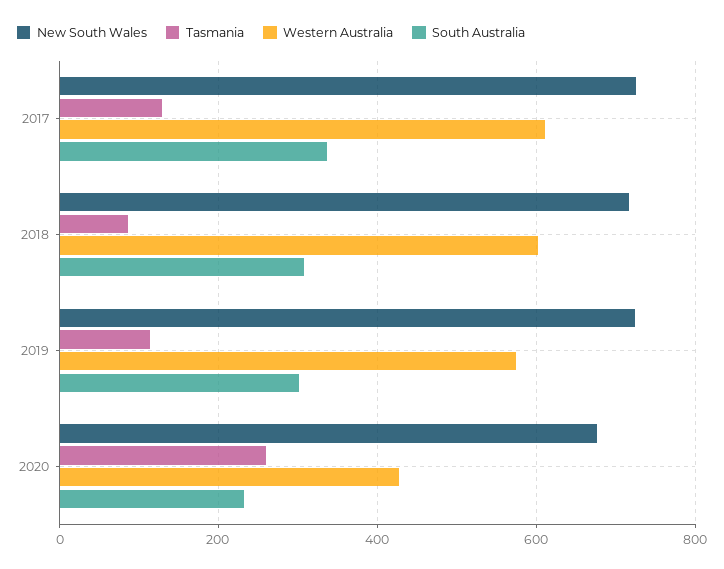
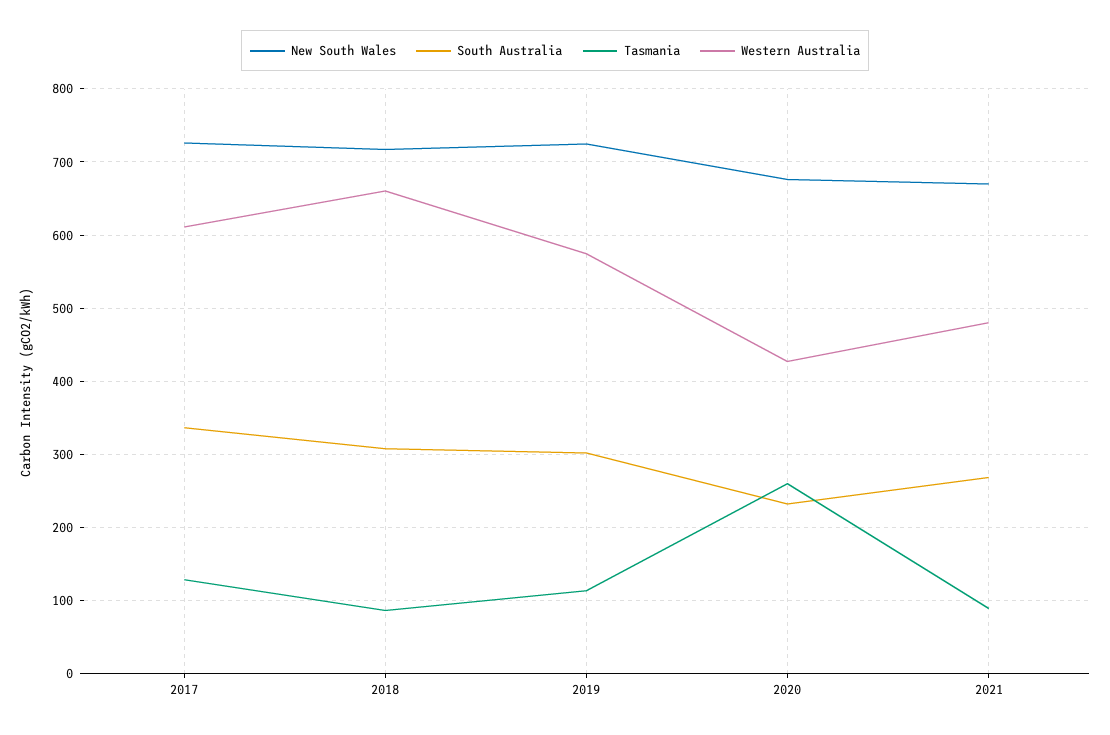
Western Australia, 2018: 600 -> 660
New South Wales, 2021: none -> 670
South Australia, 2021: none -> 270
Tasmania, 2021: none -> 90
Western Australia, 2021: none -> 480

